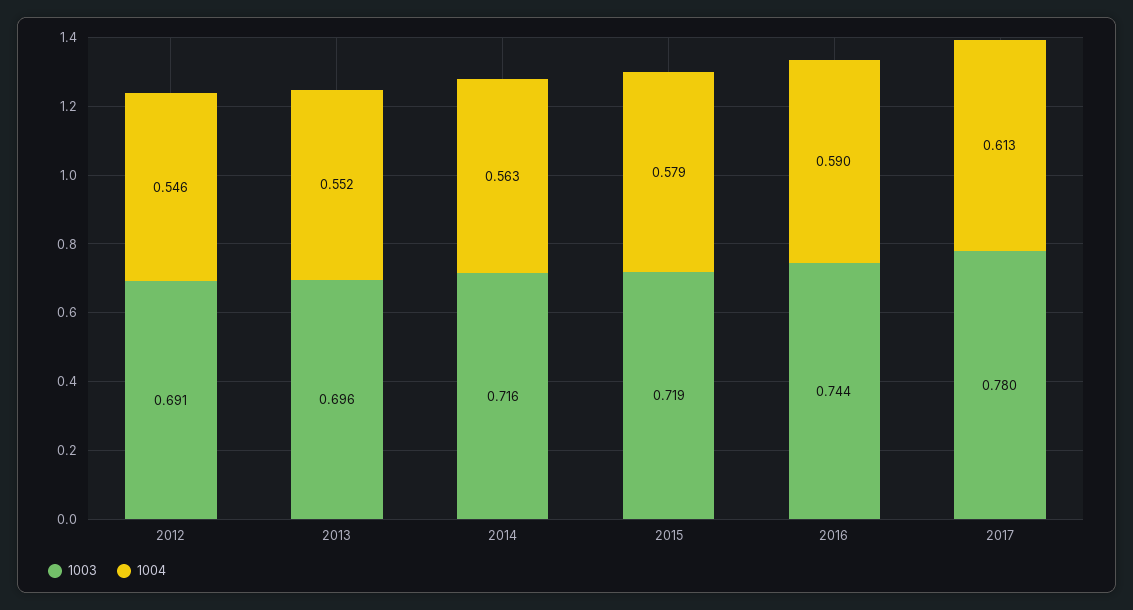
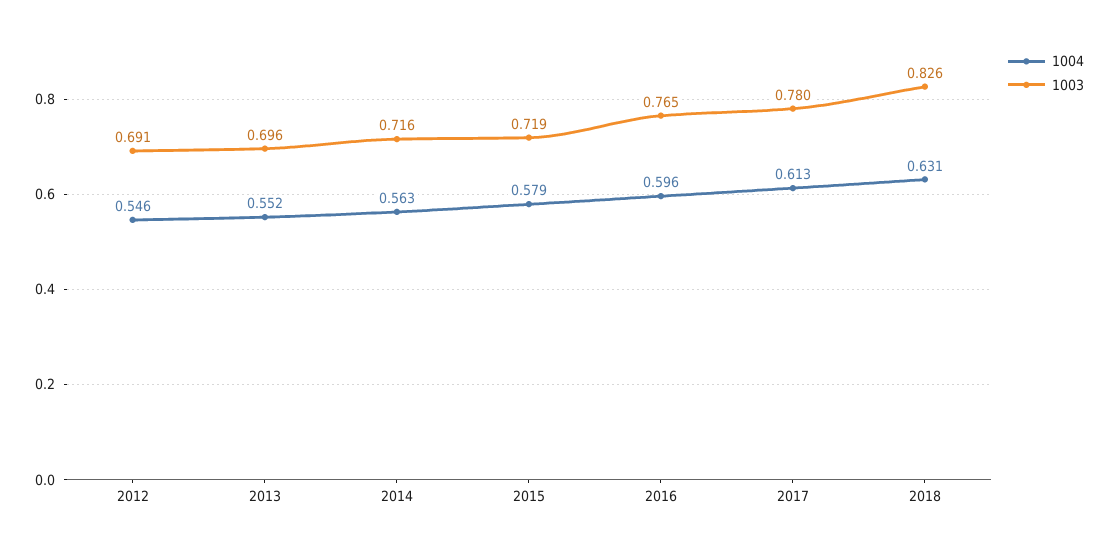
1003, 2016: 0.744 -> 0.765
1004, 2016: 0.59 -> 0.596
1004, 2018: none -> 0.631
1003, 2018: none -> 0.826

